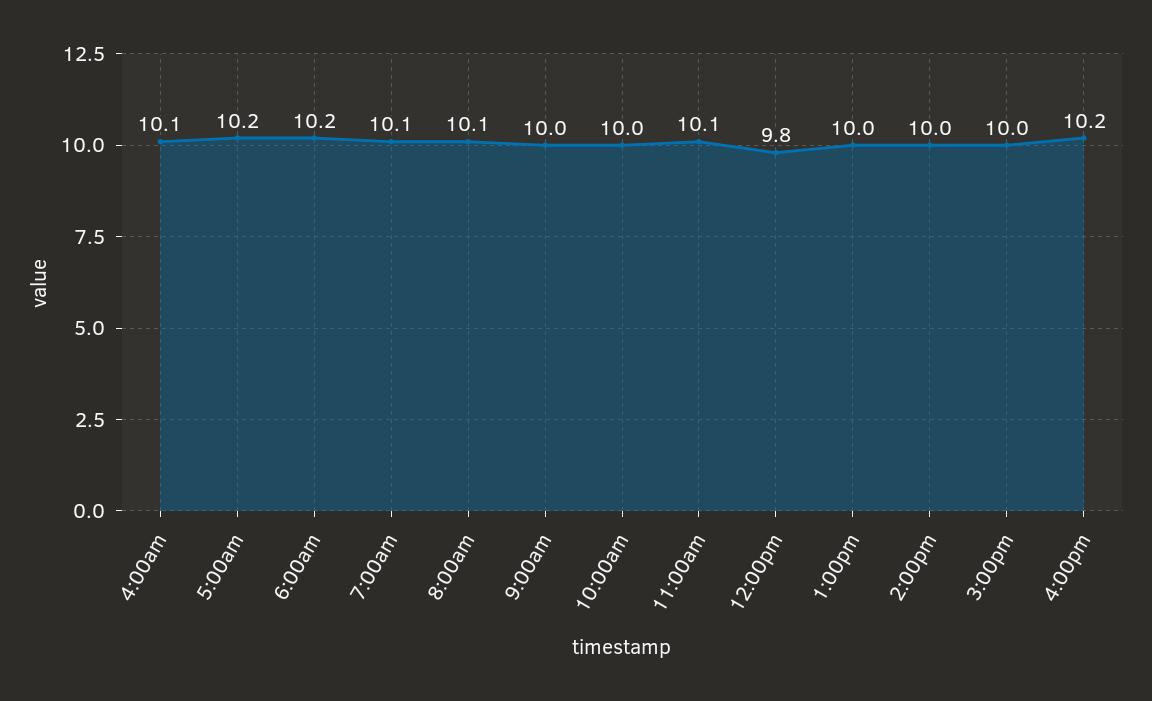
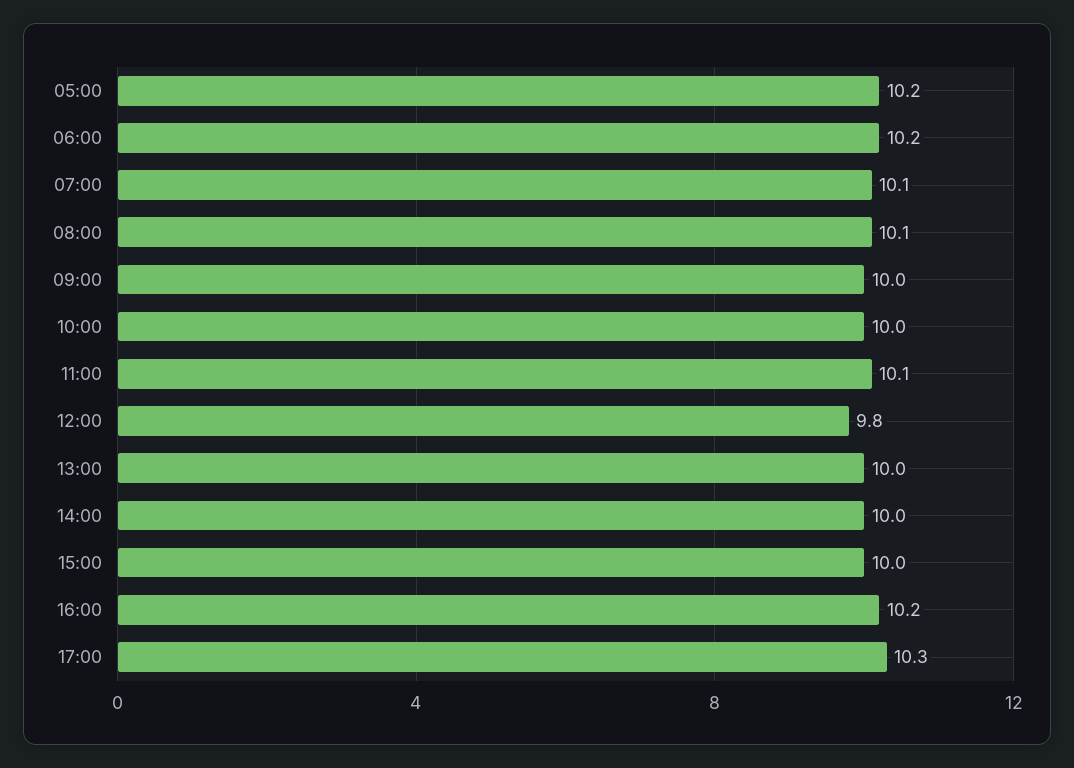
4:00am: 10.1 -> none
17:00: none -> 10.3

